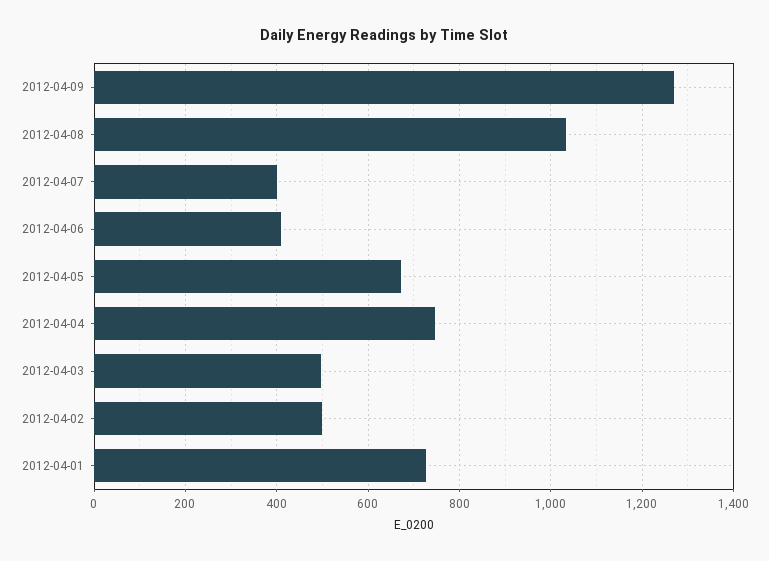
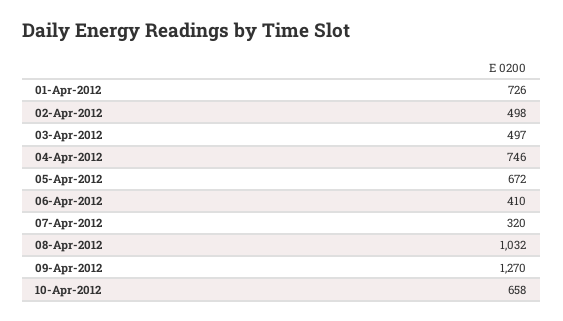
2012-04-07: 400 -> 320
10-Apr-2012: none -> 658

